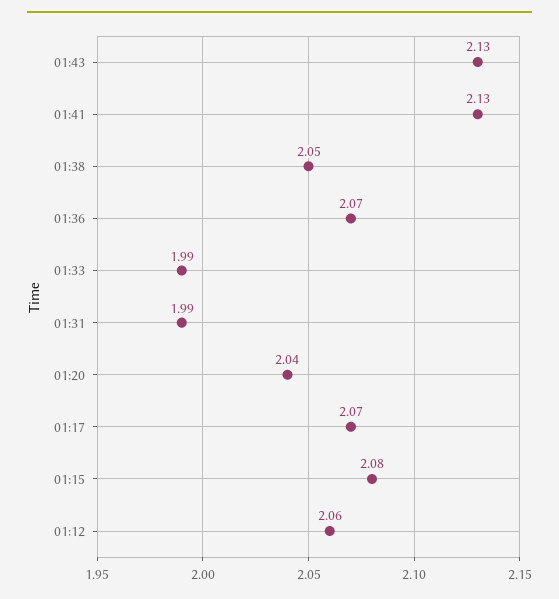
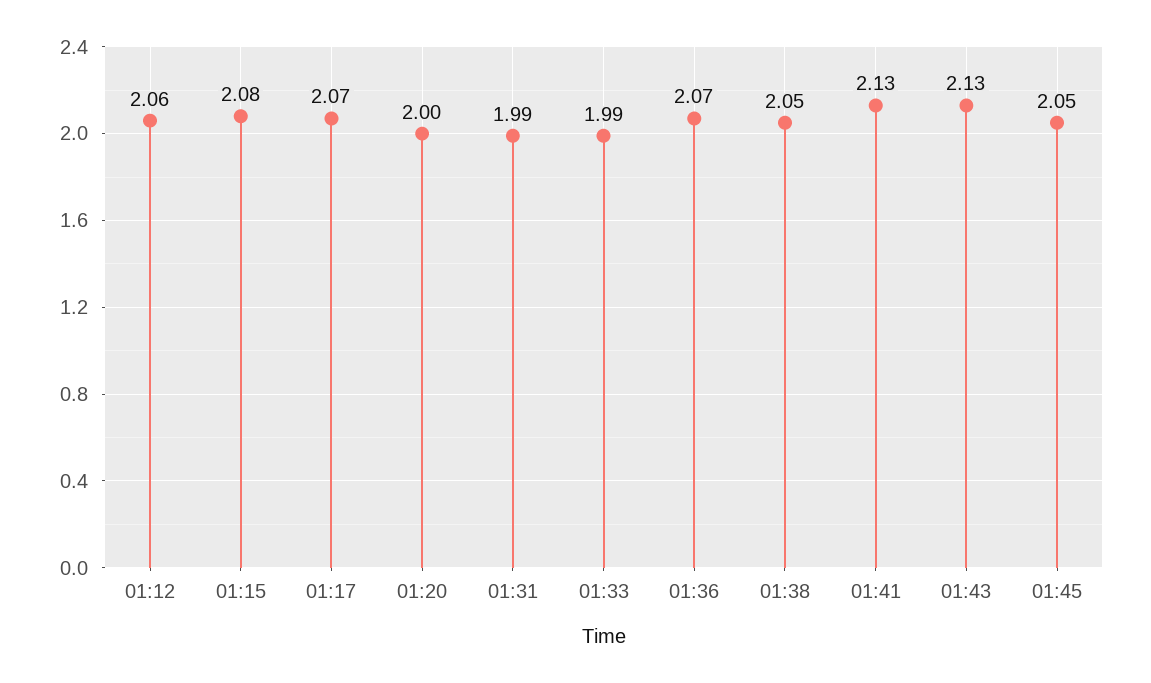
01:20: 2.04 -> 2
01:45: none -> 2.05

